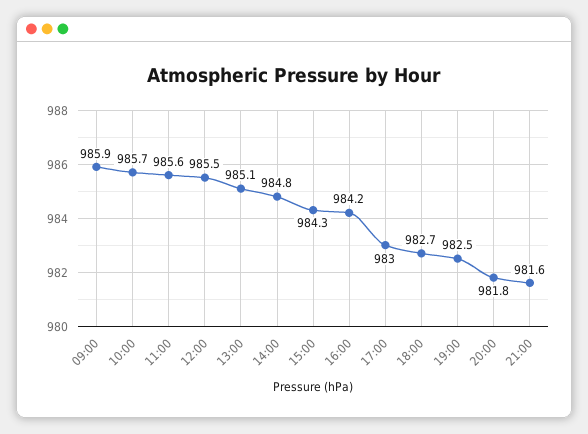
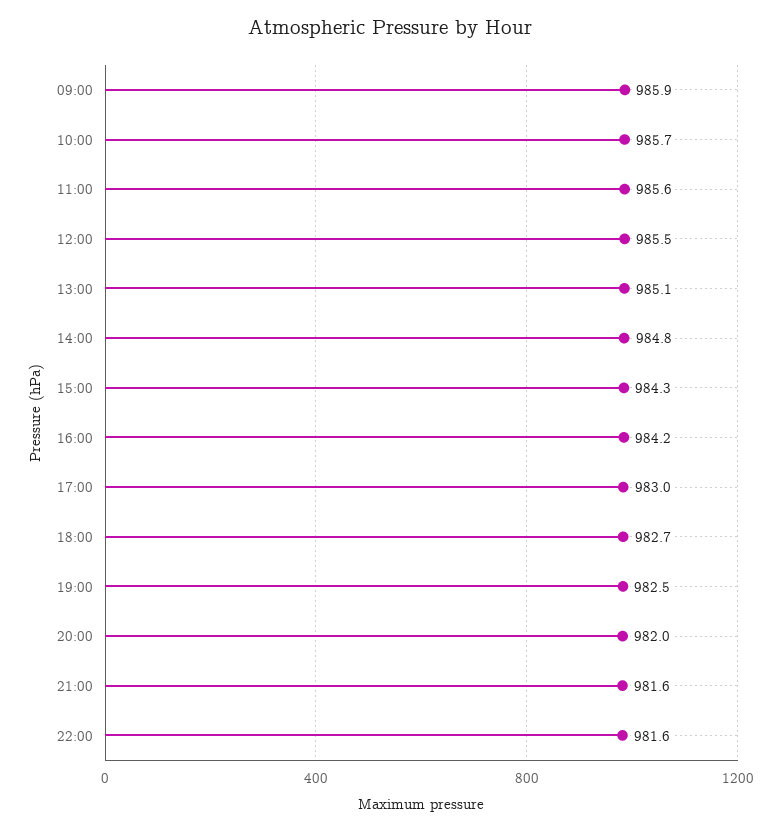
20:00: 981.8 -> 982
22:00: none -> 981.6

